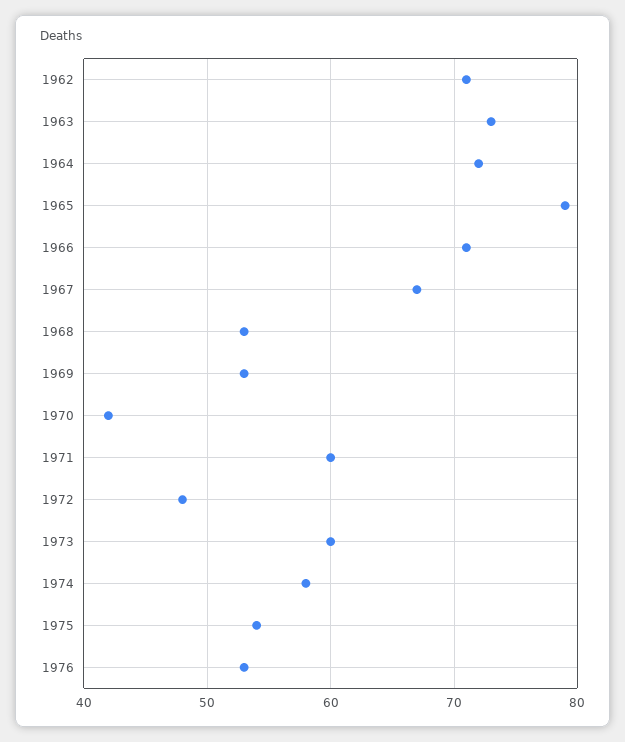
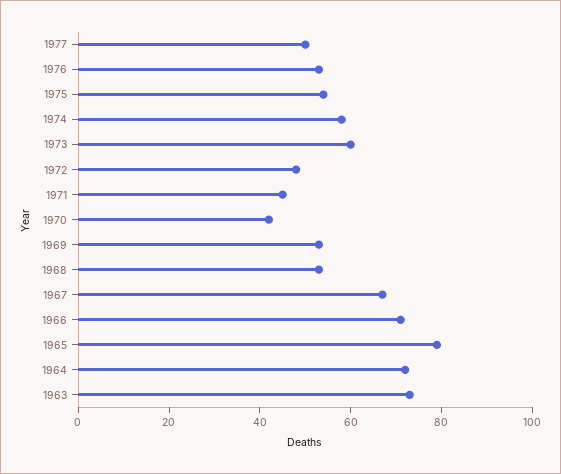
1962: 71 -> none
1971: 60 -> 45
1977: none -> 50

